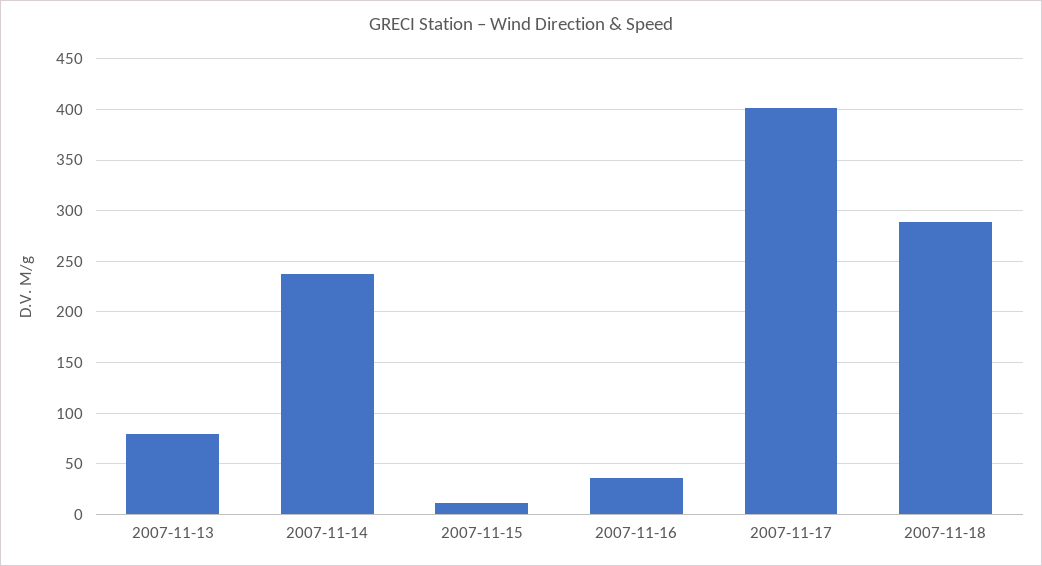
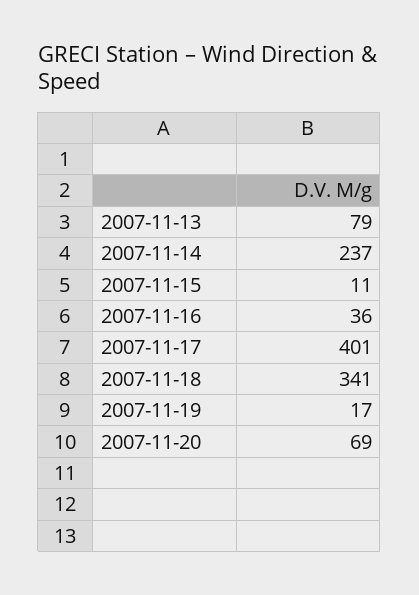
2007-11-18: 290 -> 341
2007-11-19: none -> 17
2007-11-20: none -> 69

